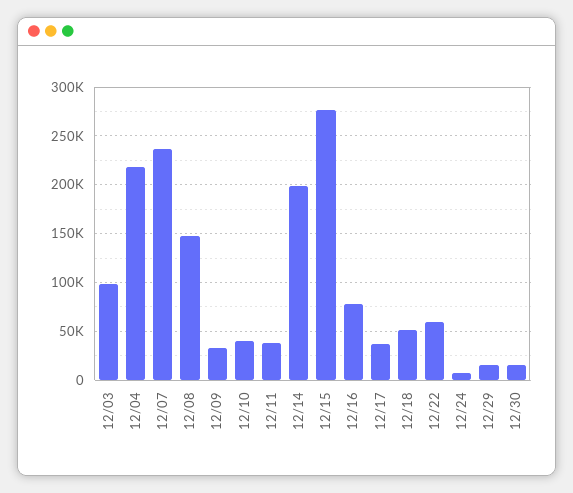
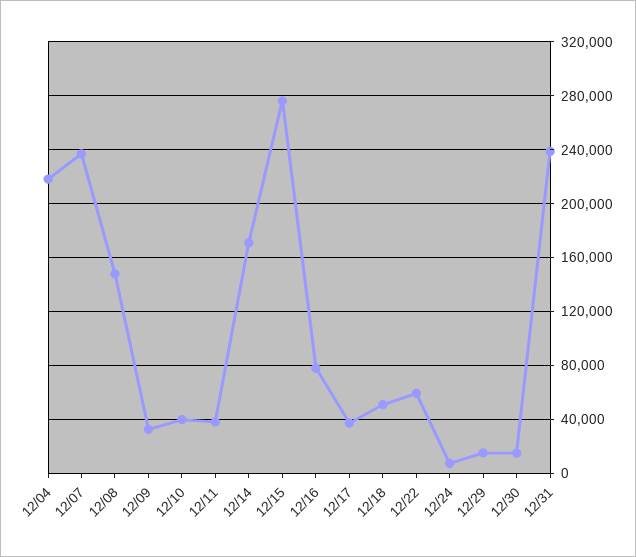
12/03: 100000 -> none
12/14: 200000 -> 170000
12/31: none -> 240000

